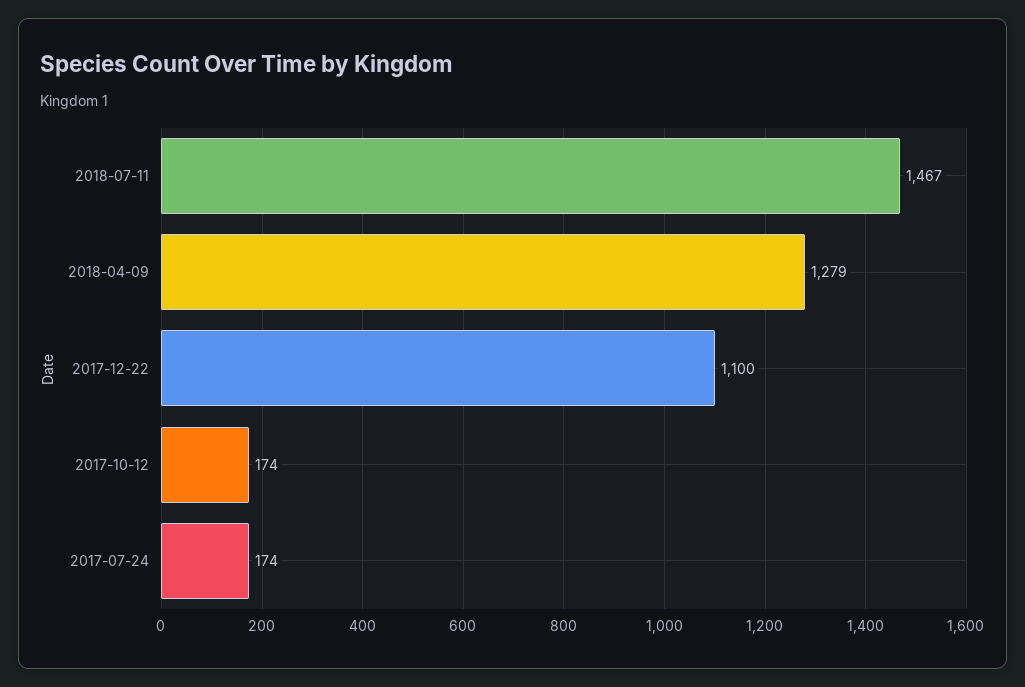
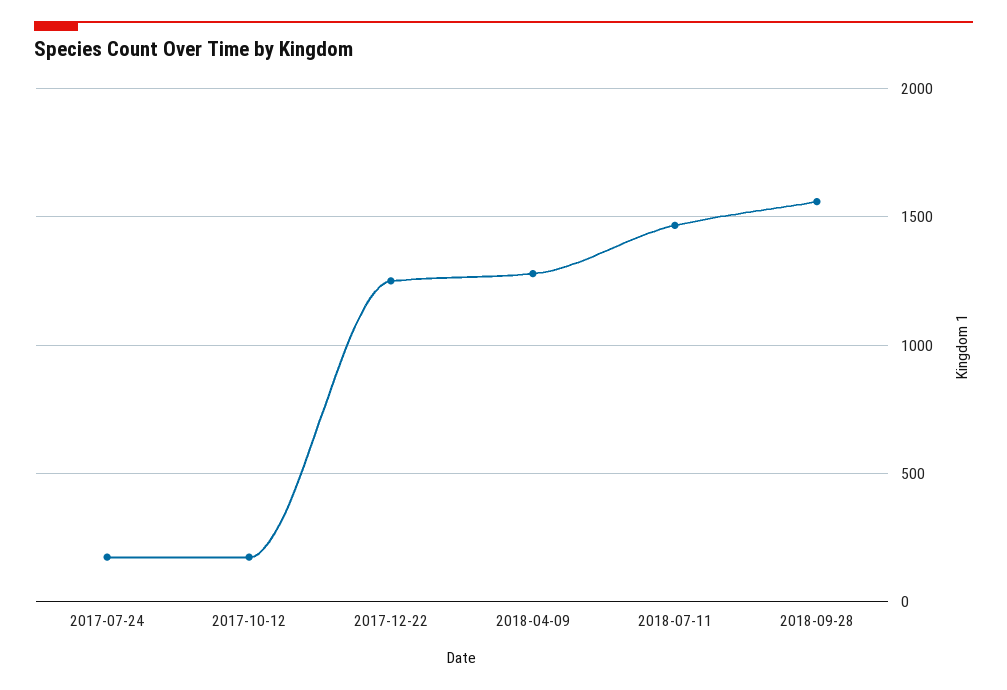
2017-12-22: 1100 -> 1250
2018-09-28: none -> 1550

